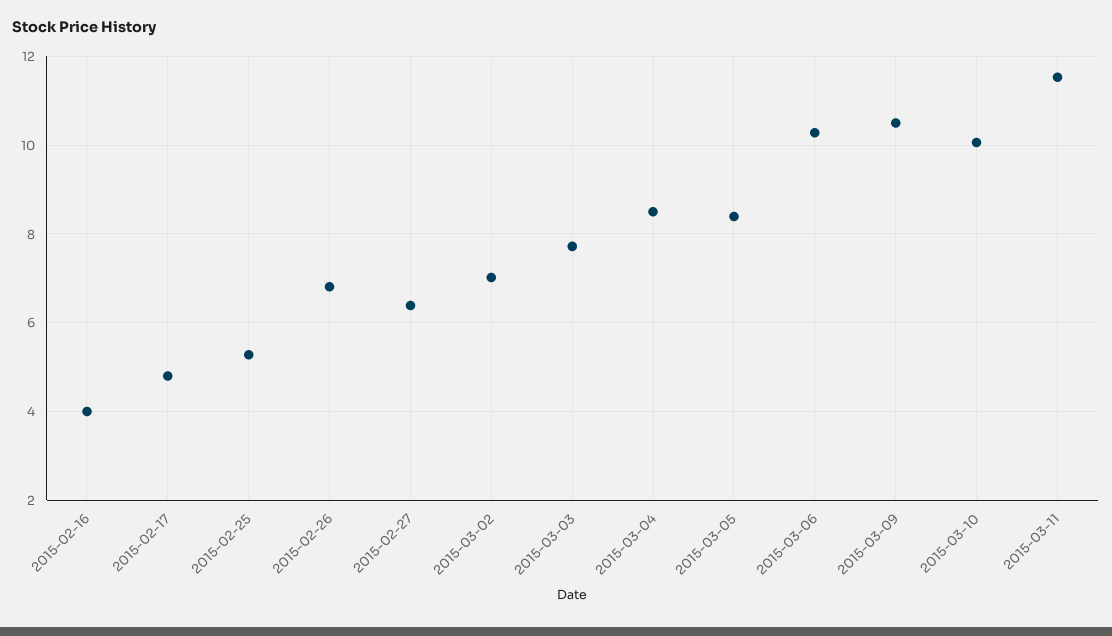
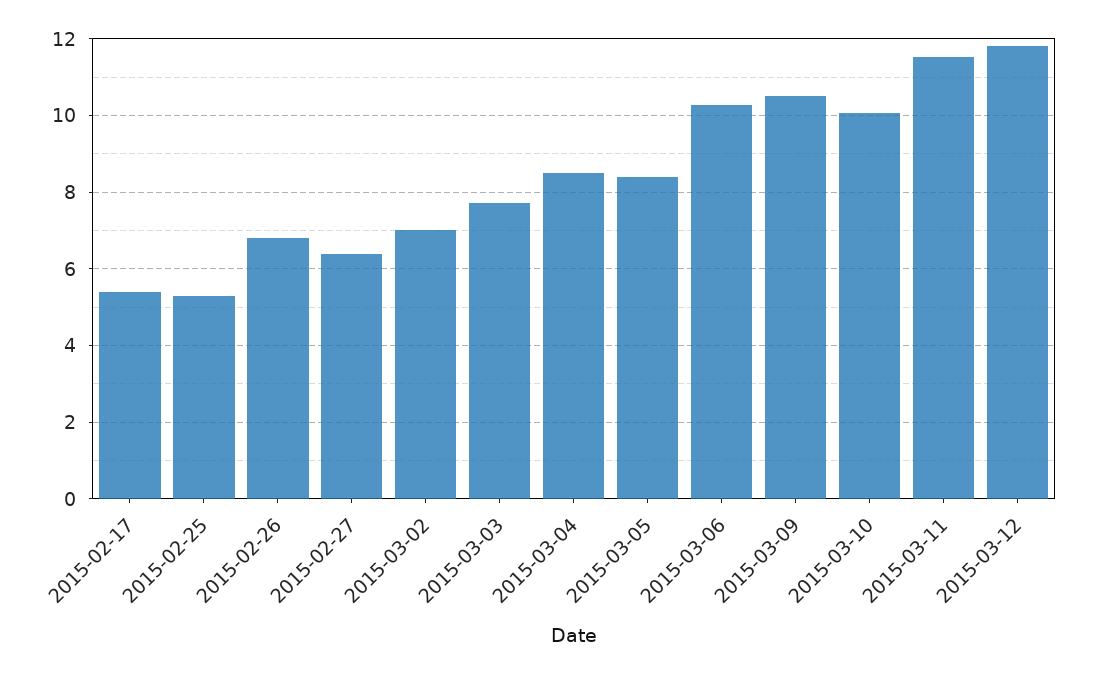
2015-02-16: 4 -> none
2015-02-17: 4.8 -> 5.4
2015-03-12: none -> 11.8

